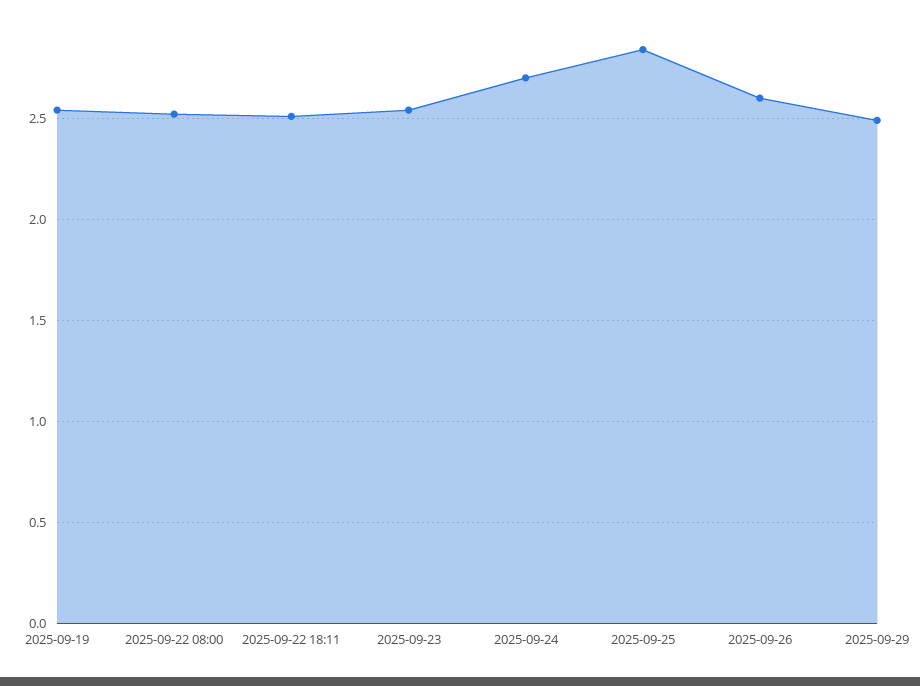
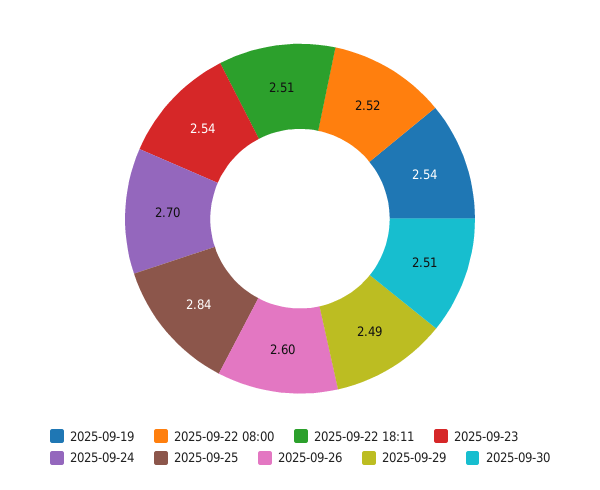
2025-09-30: none -> 2.51

